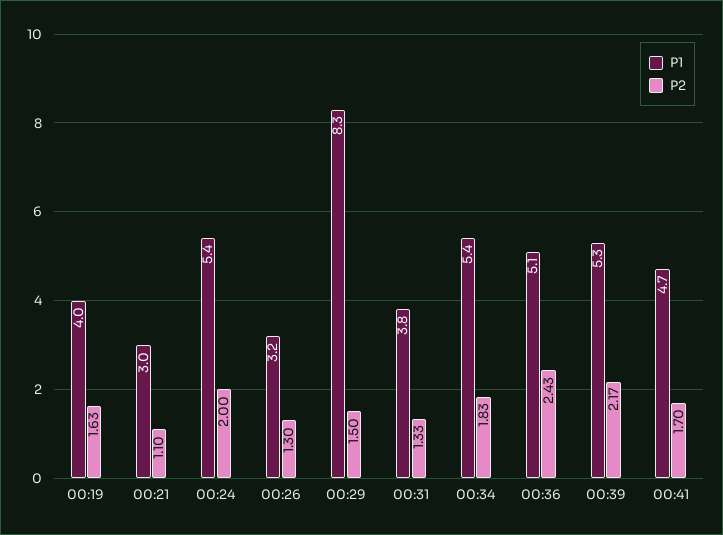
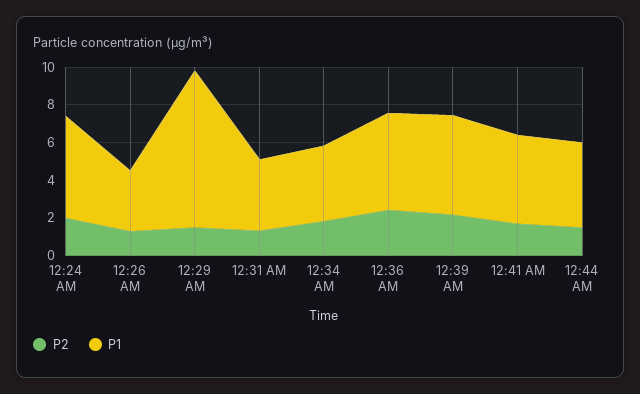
P1, 00:19: 4 -> none
P2, 00:19: 1.63 -> none
P1, 00:21: 3 -> none
P2, 00:21: 1.1 -> none
P1, 00:34: 5.4 -> 4
P2, 12:44 AM: none -> 1.5
P1, 12:44 AM: none -> 4.5

